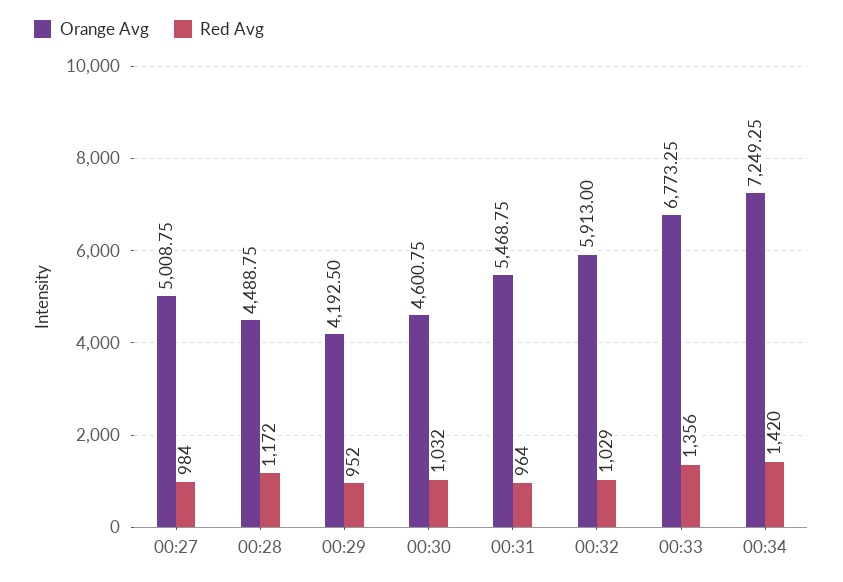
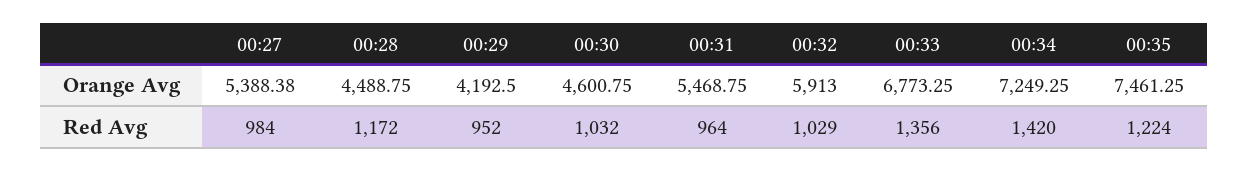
Orange Avg, 00:27: 5008.75 -> 5388.38
Orange Avg, 00:35: none -> 7461.25
Red Avg, 00:35: none -> 1224

